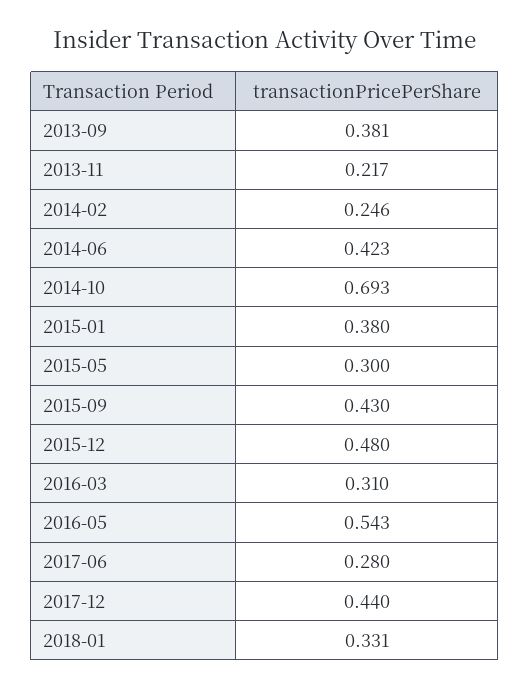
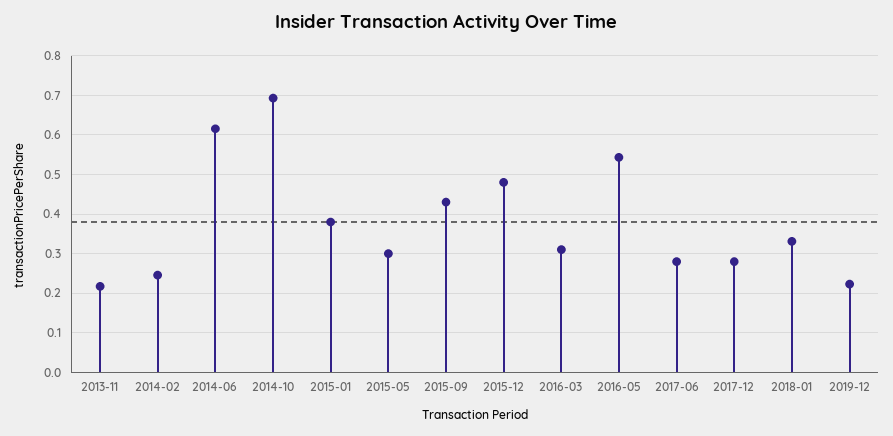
2013-09: 0.381 -> none
2014-06: 0.423 -> 0.62
2017-12: 0.44 -> 0.28
2019-12: none -> 0.22

